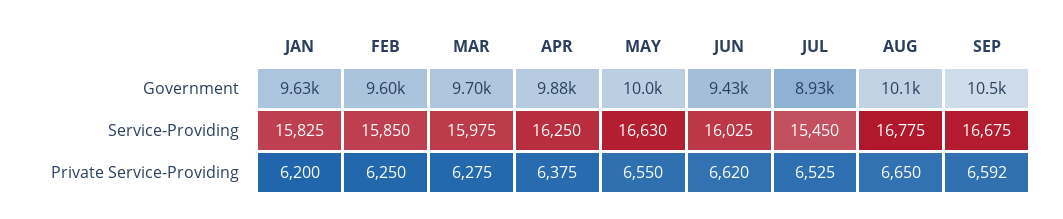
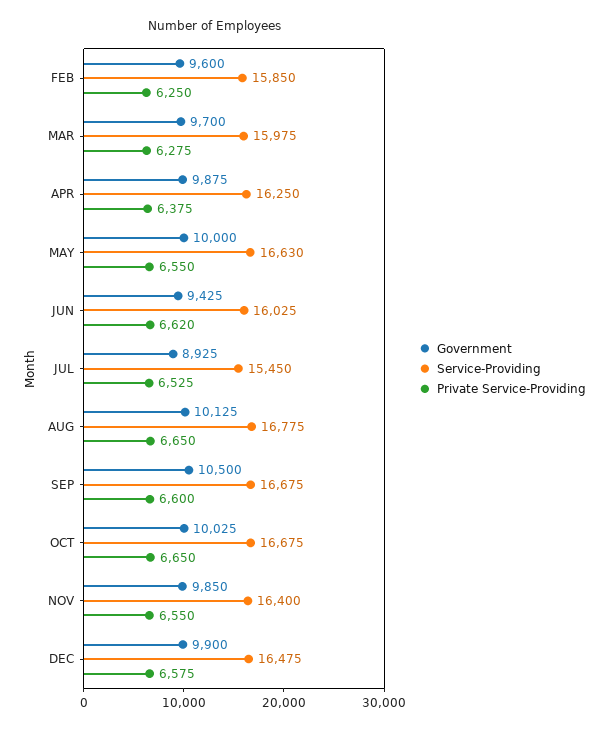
Government, JAN: 9630 -> none
Service-Providing, JAN: 15825 -> none
Private Service-Providing, JAN: 6200 -> none
Private Service-Providing, SEP: 6592 -> 6600
Government, OCT: none -> 10025
Service-Providing, OCT: none -> 16675
Private Service-Providing, OCT: none -> 6650
Government, NOV: none -> 9850
Service-Providing, NOV: none -> 16400
Private Service-Providing, NOV: none -> 6550
Government, DEC: none -> 9900
Service-Providing, DEC: none -> 16475
Private Service-Providing, DEC: none -> 6575

